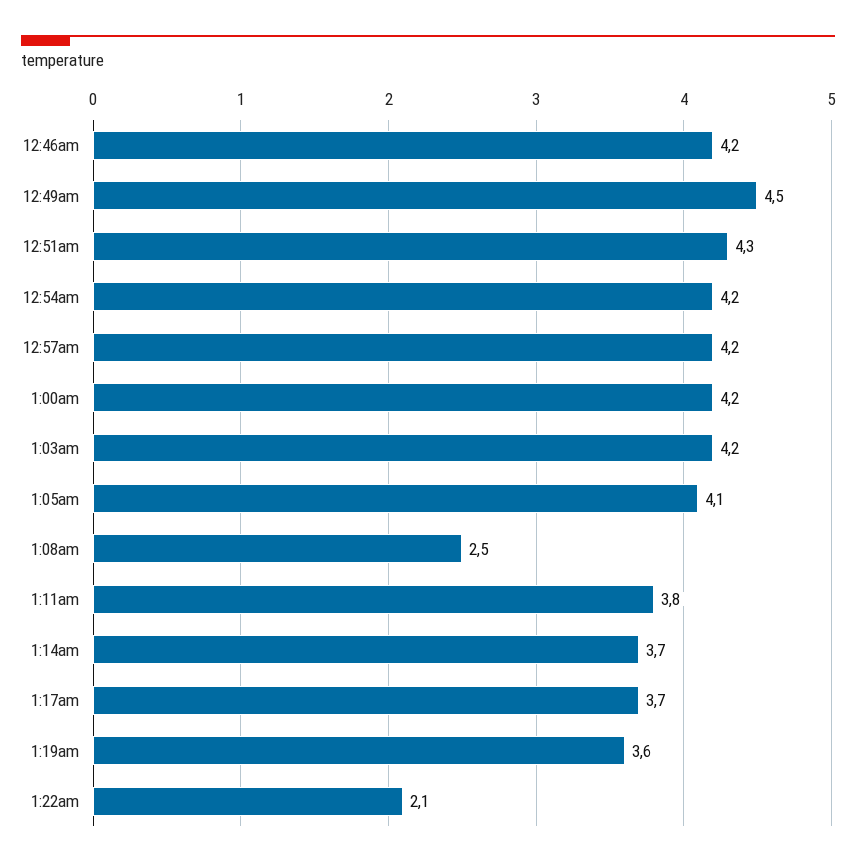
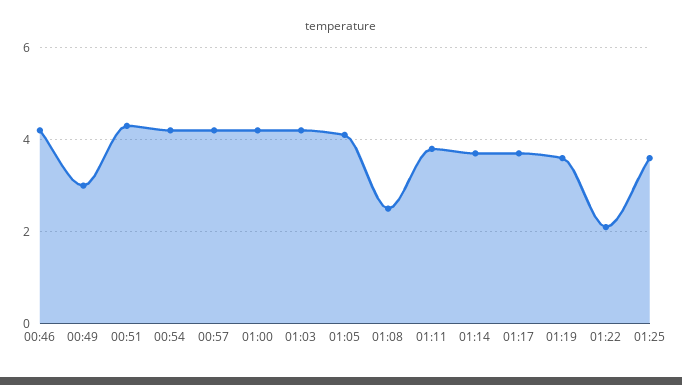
12:49am: 4.5 -> 3
01:25: none -> 3.5

